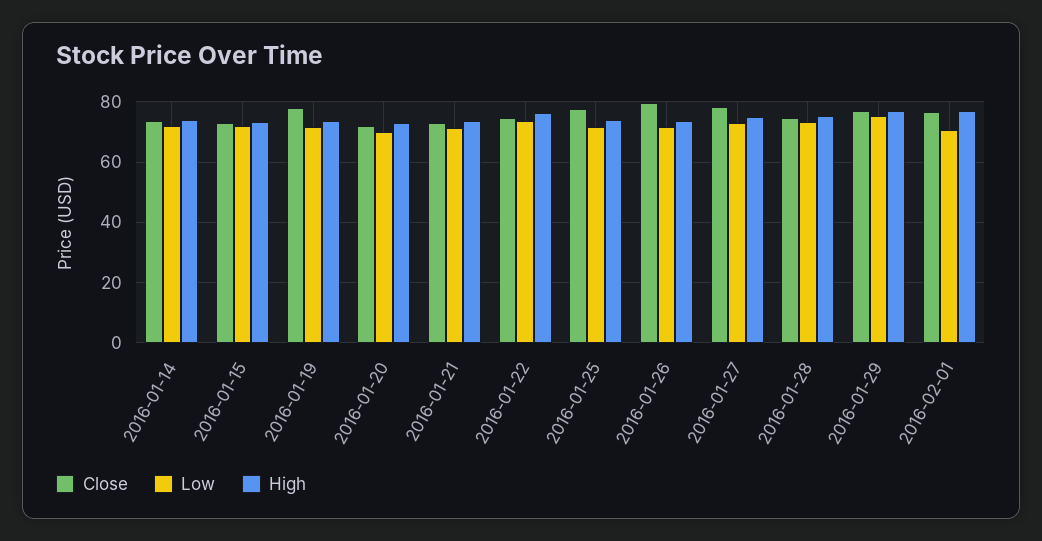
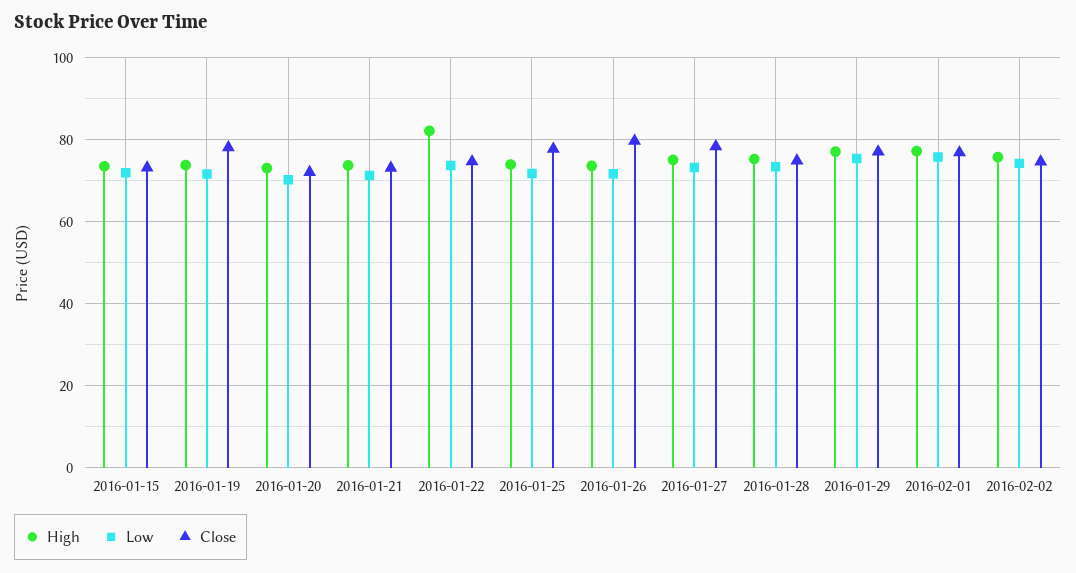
Close, 2016-01-14: 74 -> none
Low, 2016-01-14: 72 -> none
High, 2016-01-14: 74 -> none
High, 2016-01-22: 76 -> 82
Low, 2016-02-01: 70 -> 76
High, 2016-02-02: none -> 76
Low, 2016-02-02: none -> 74
Close, 2016-02-02: none -> 74

